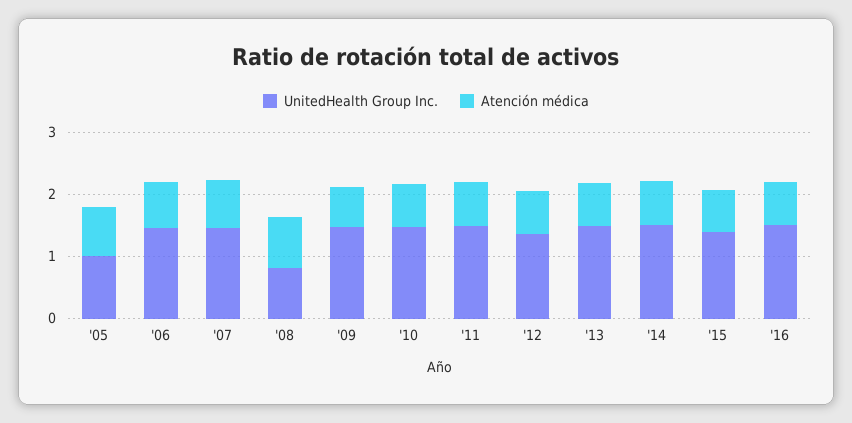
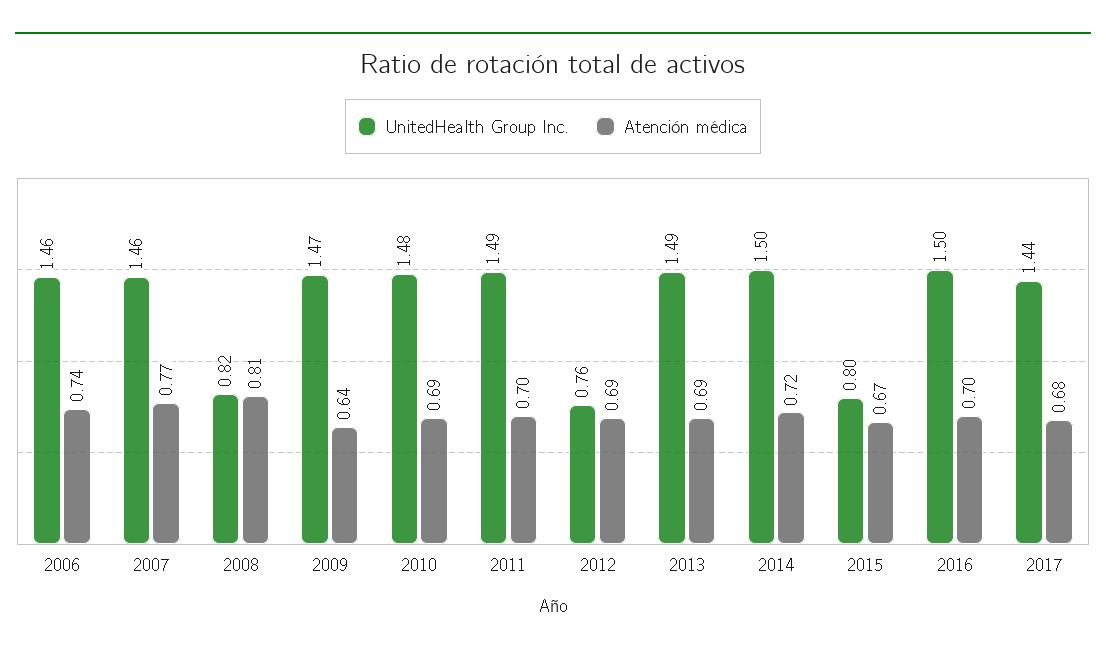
UnitedHealth Group Inc., '05: 1 -> none
Atención médica, '05: 0.8 -> none
UnitedHealth Group Inc., '12: 1.4 -> 0.76
UnitedHealth Group Inc., '15: 1.4 -> 0.8
UnitedHealth Group Inc., 2017: none -> 1.44
Atención médica, 2017: none -> 0.68

